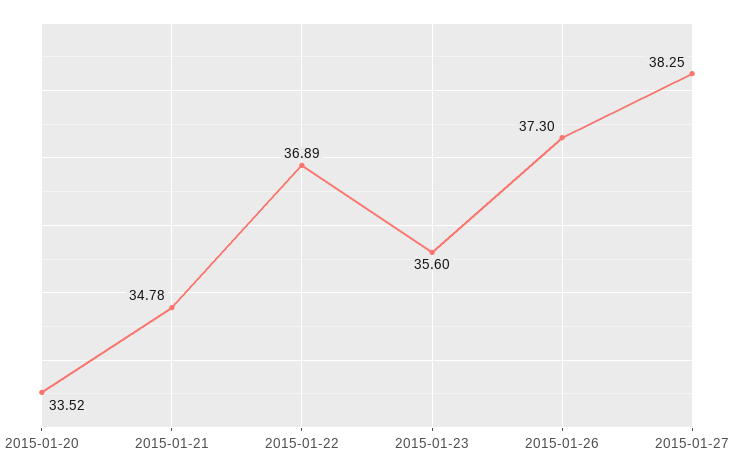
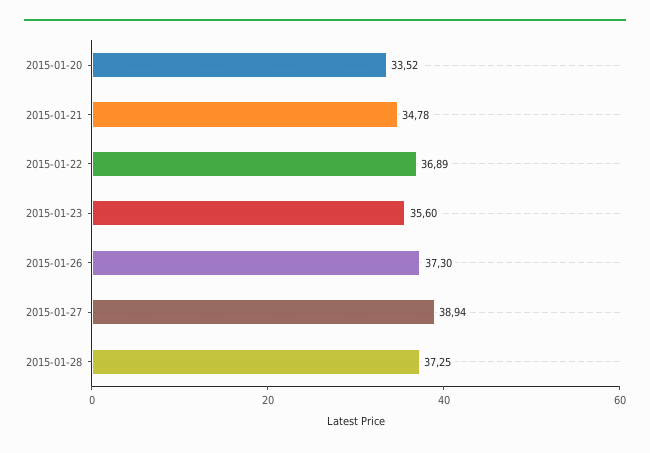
2015-01-27: 38.25 -> 38.94
2015-01-28: none -> 37.25

